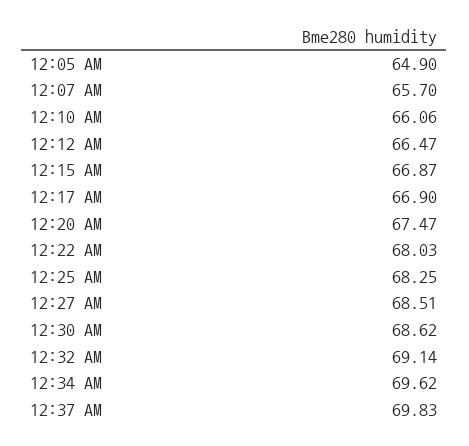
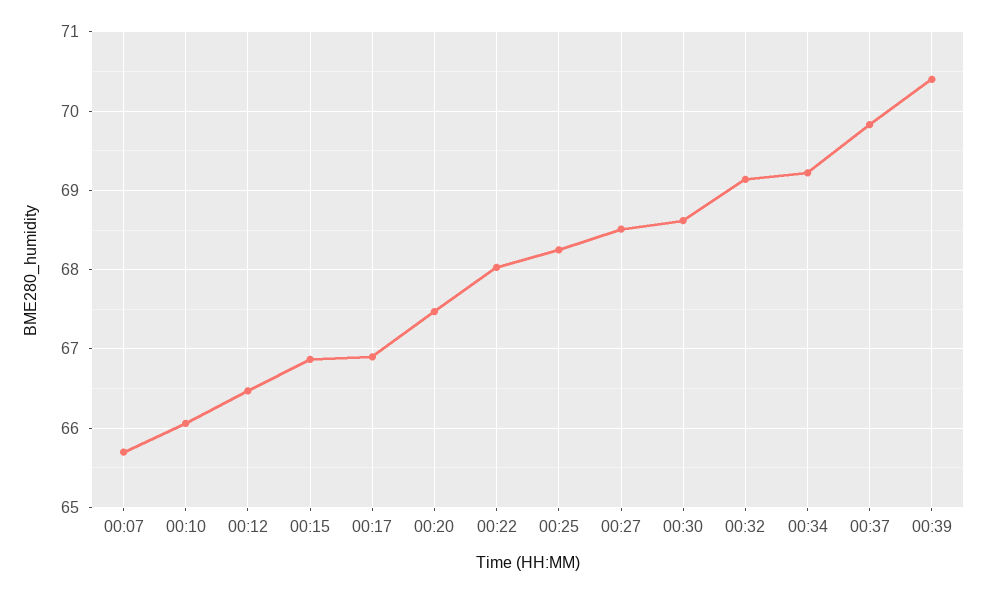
12:05 AM: 64.9 -> none
12:34 AM: 69.62 -> 69.2
00:39: none -> 70.4

